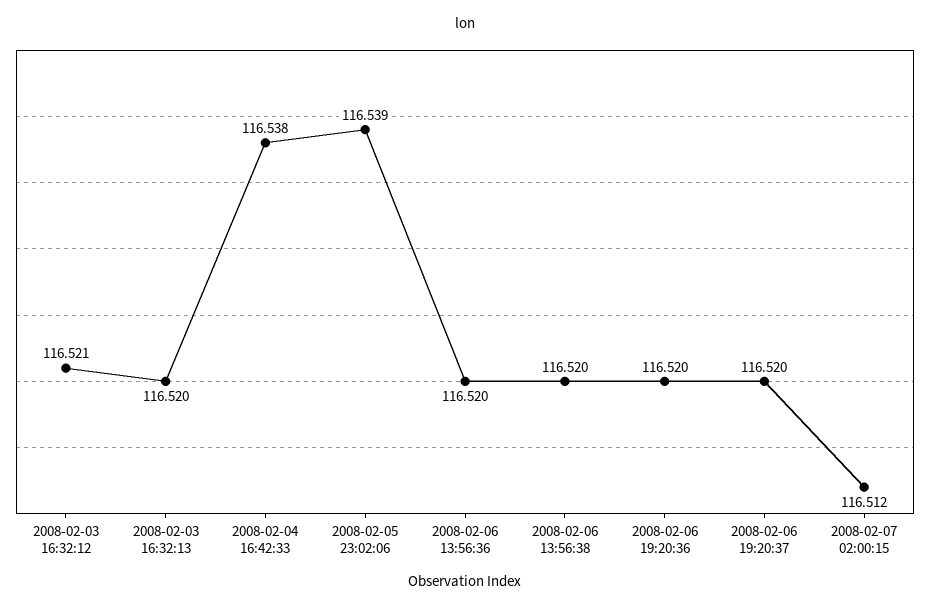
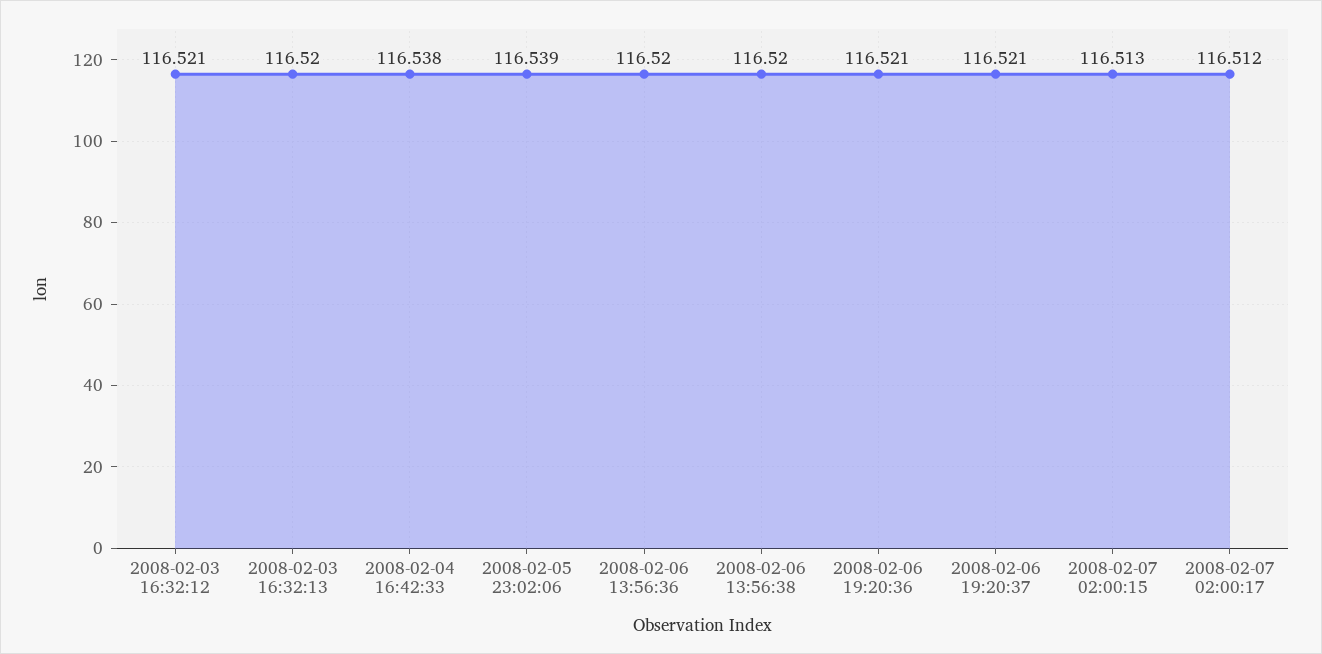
2008-02-06 19:20:36: 116.52 -> 116.521
2008-02-06 19:20:37: 116.52 -> 116.521
2008-02-07 02:00:15: 116.512 -> 116.513
2008-02-07 02:00:17: none -> 116.512

